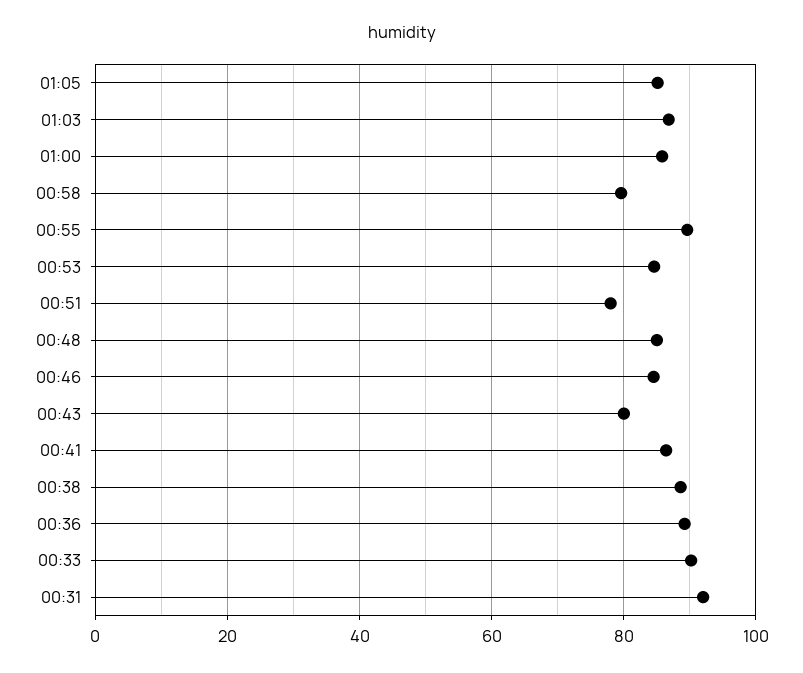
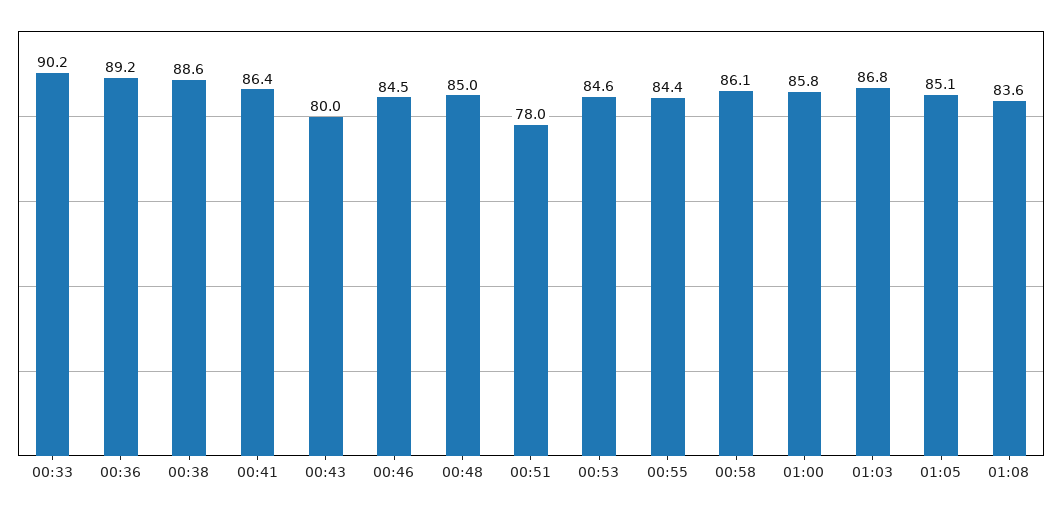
00:58: 80 -> 86.1
00:55: 90 -> 84.4
00:31: 92 -> none
01:08: none -> 83.6

